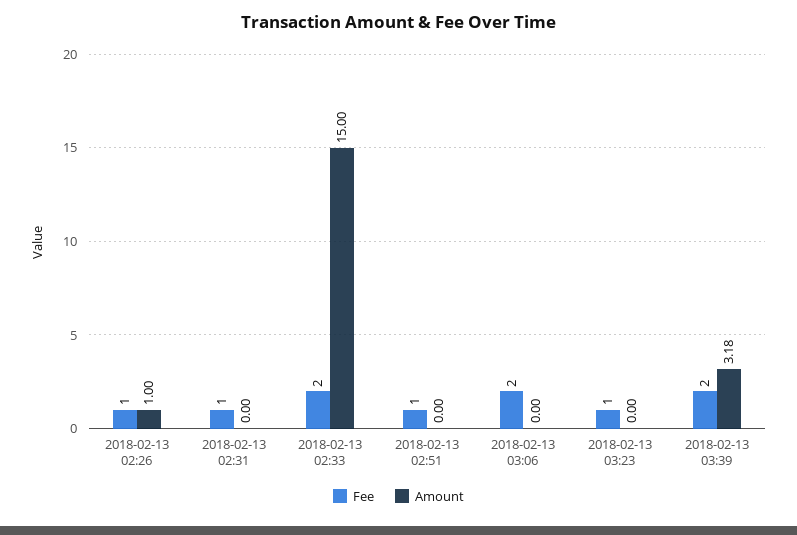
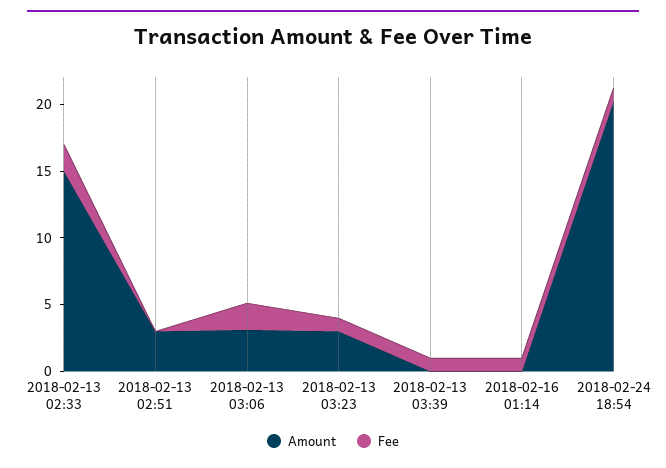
Fee, 2018-02-13 02:26: 1 -> none
Amount, 2018-02-13 02:26: 1 -> none
Fee, 2018-02-13 02:31: 1 -> none
Amount, 2018-02-13 02:31: 0 -> none
Fee, 2018-02-13 02:51: 1 -> 0
Amount, 2018-02-13 02:51: 0 -> 3
Amount, 2018-02-13 03:06: 0 -> 3
Amount, 2018-02-13 03:23: 0 -> 3
Fee, 2018-02-13 03:39: 2 -> 1
Amount, 2018-02-13 03:39: 3.18 -> 0
Amount, 2018-02-16 01:14: none -> 0
Fee, 2018-02-16 01:14: none -> 1
Amount, 2018-02-24 18:54: none -> 20
Fee, 2018-02-24 18:54: none -> 1

